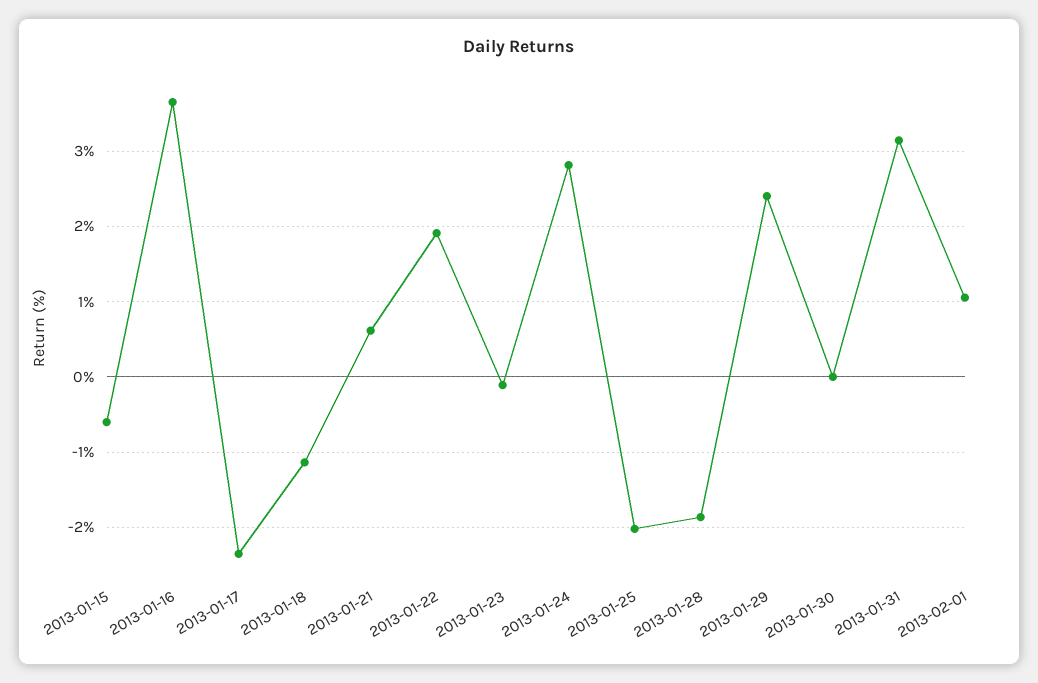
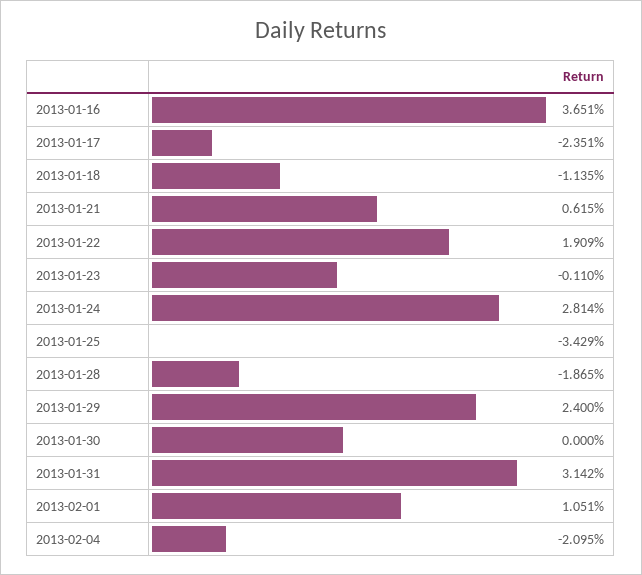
2013-01-15: -0.6 -> none
2013-01-25: -2 -> -3.429
2013-02-04: none -> -2.095

